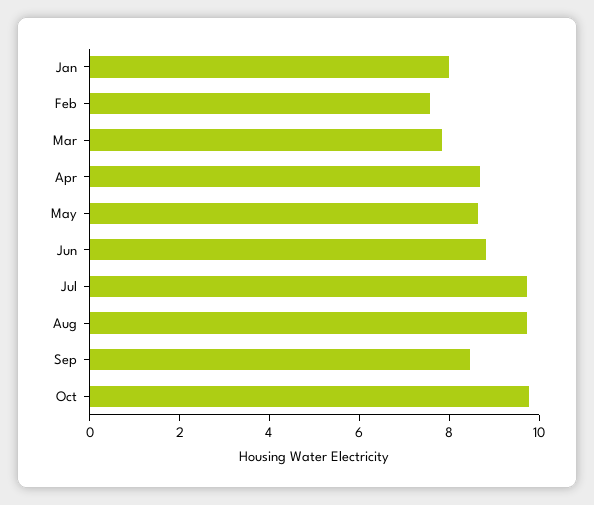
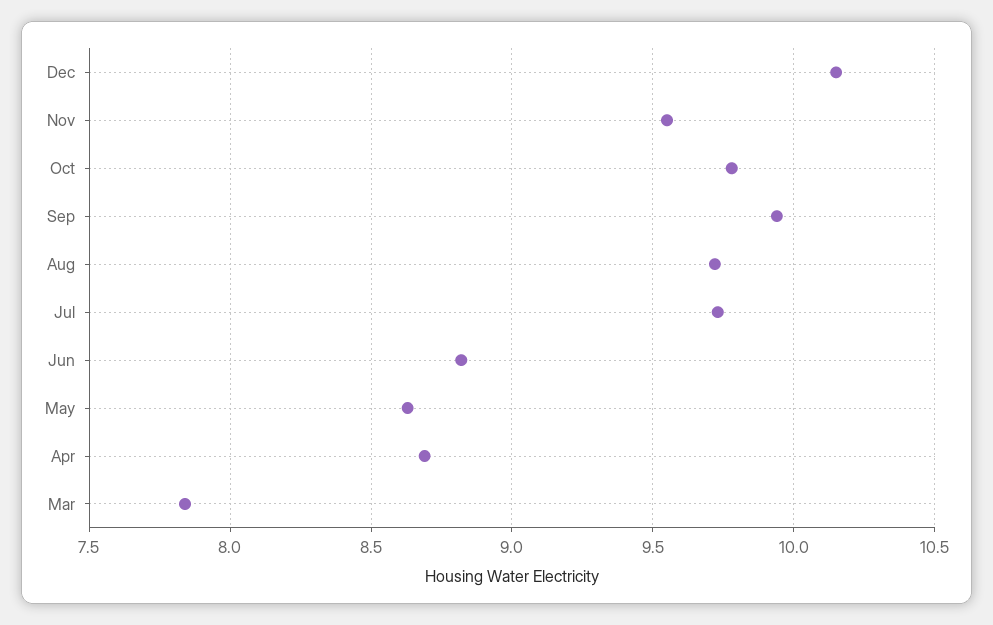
Jan: 8 -> none
Feb: 7.5 -> none
Sep: 8.5 -> 9.95
Dec: none -> 10.15
Nov: none -> 9.55

